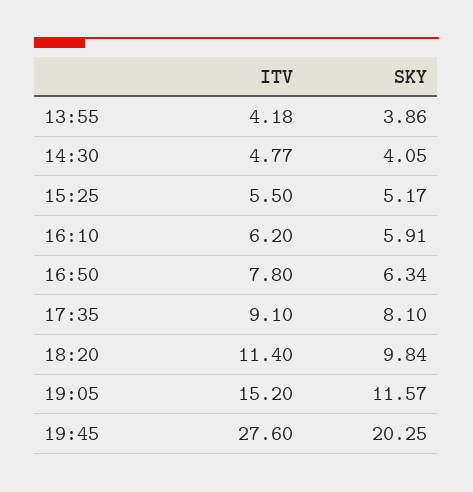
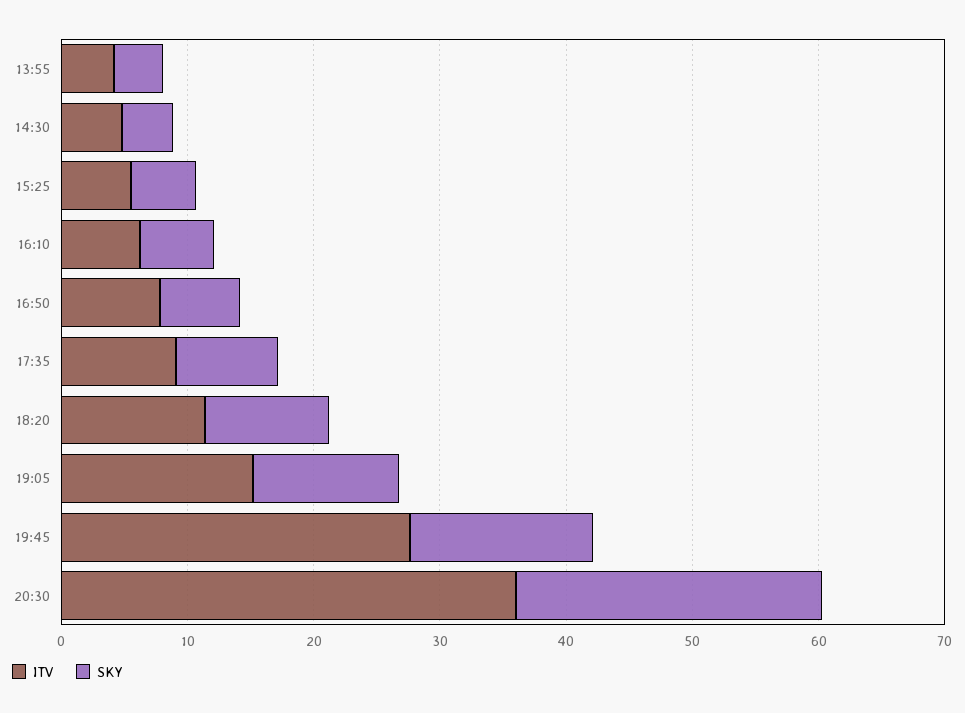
SKY, 19:45: 20.25 -> 14
ITV, 20:30: none -> 36
SKY, 20:30: none -> 24

